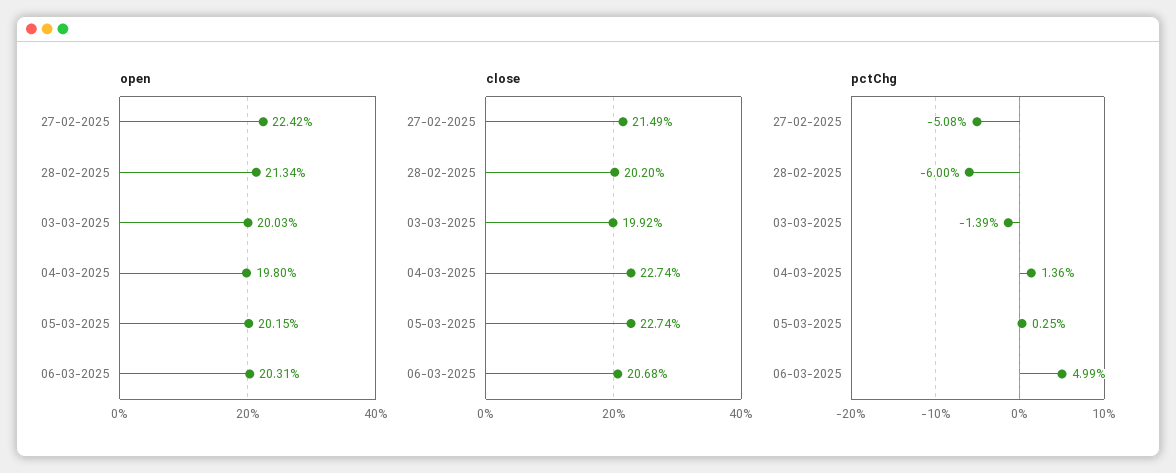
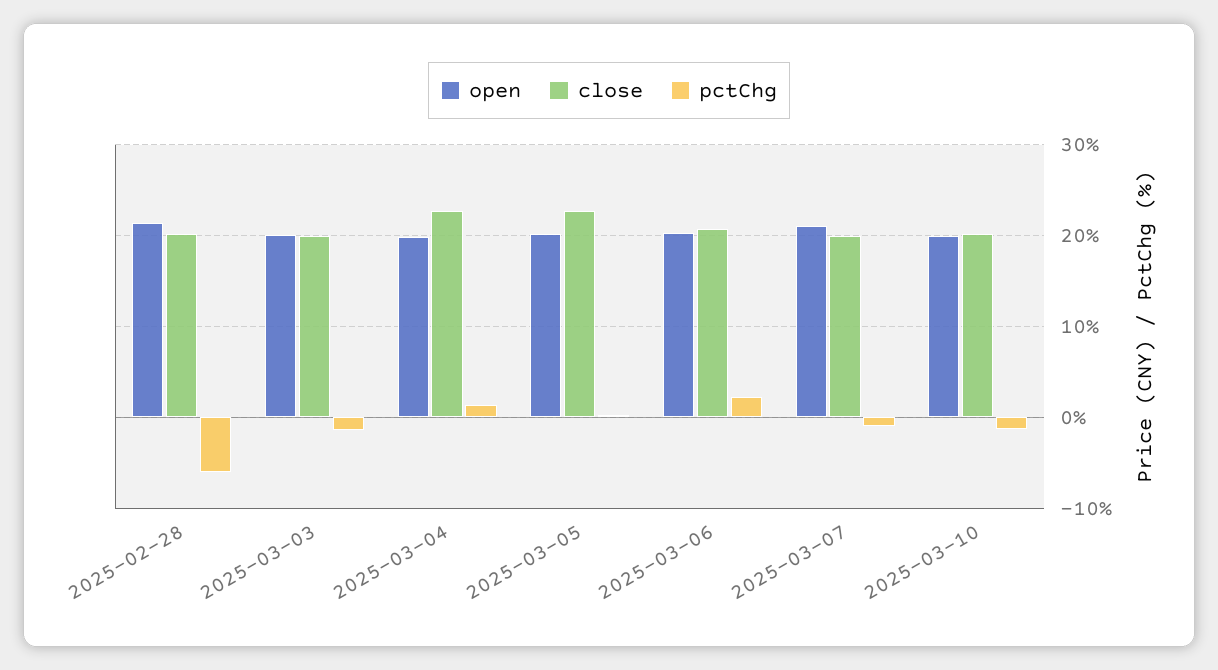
open, 27-02-2025: 22.42 -> none
close, 27-02-2025: 21.49 -> none
pctChg, 27-02-2025: -5.08 -> none
pctChg, 06-03-2025: 4.99 -> 2
open, 2025-03-07: none -> 21
close, 2025-03-07: none -> 20
pctChg, 2025-03-07: none -> -1
open, 2025-03-10: none -> 20
close, 2025-03-10: none -> 20
pctChg, 2025-03-10: none -> -1

